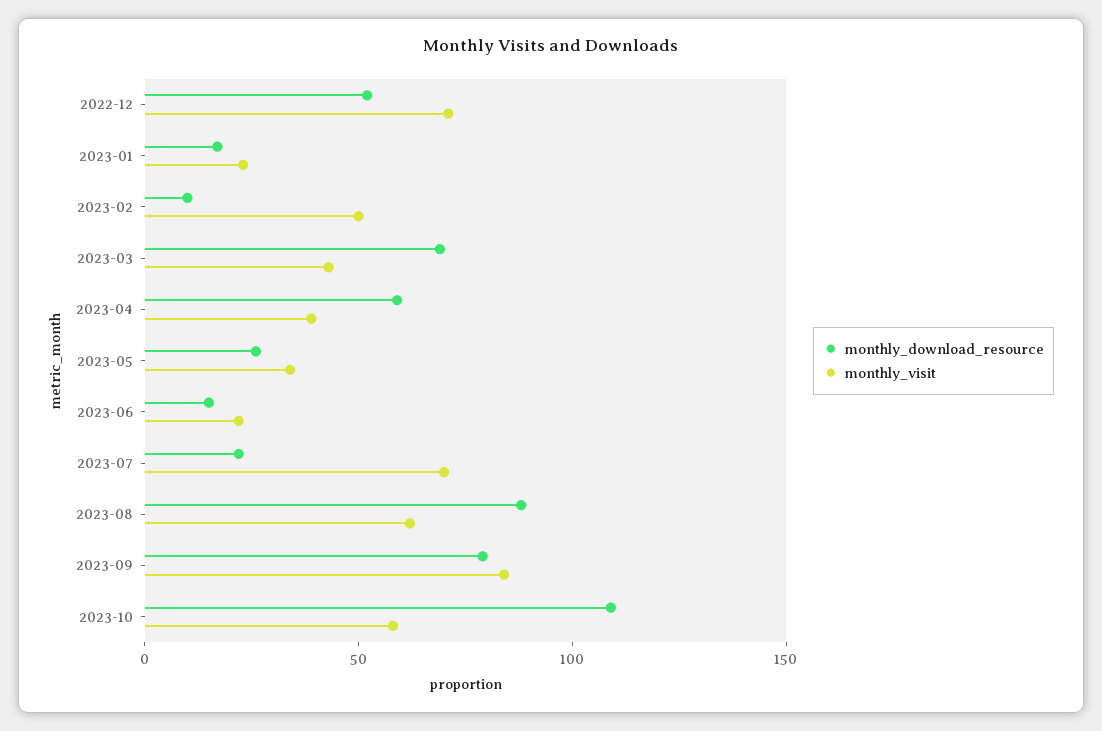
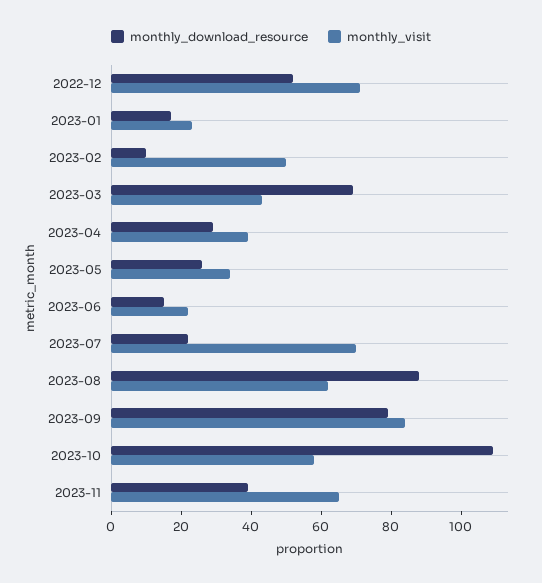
monthly_download_resource, 2023-04: 60 -> 30
monthly_download_resource, 2023-11: none -> 40
monthly_visit, 2023-11: none -> 65

